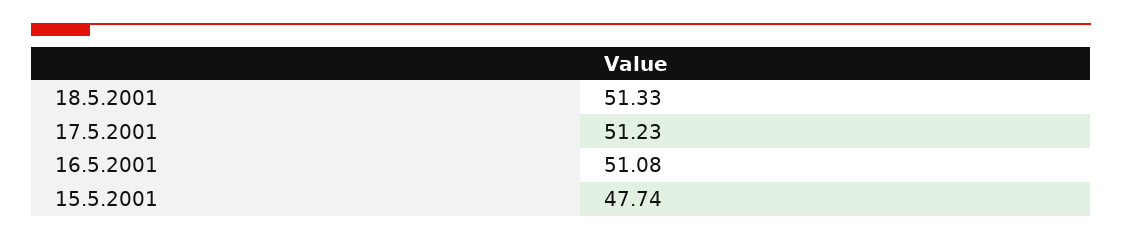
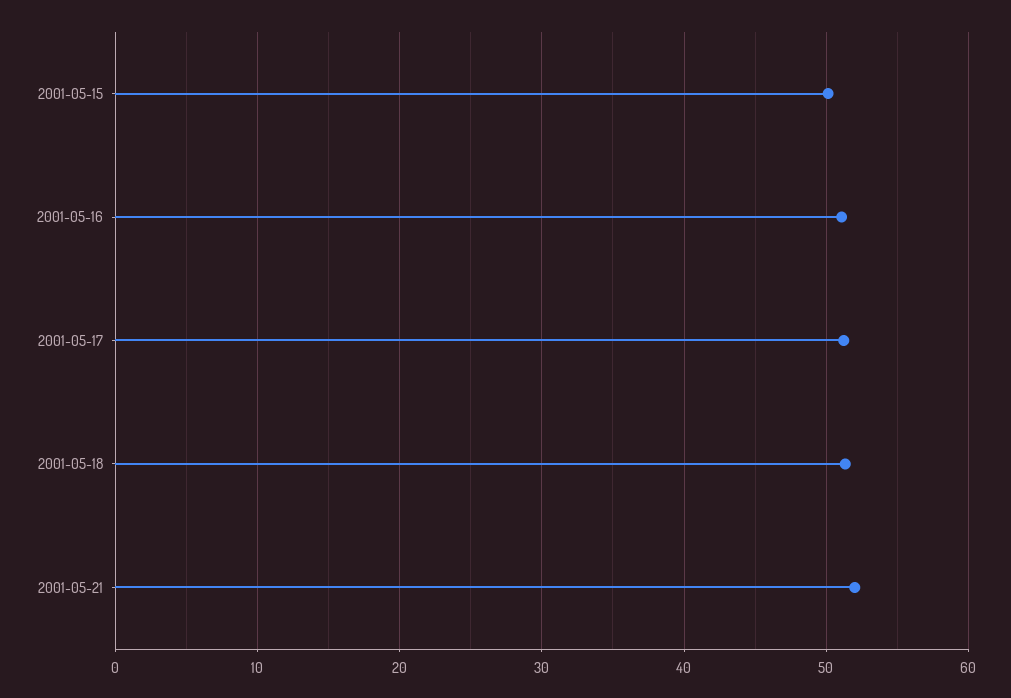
15.5.2001: 47.74 -> 50
2001-05-21: none -> 52

